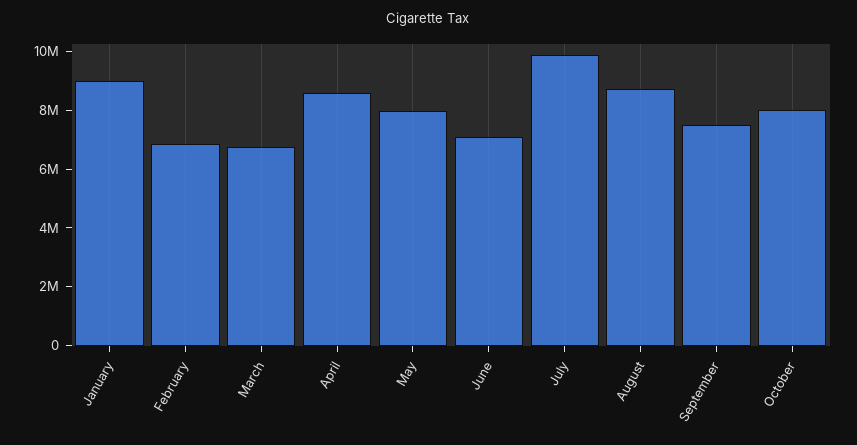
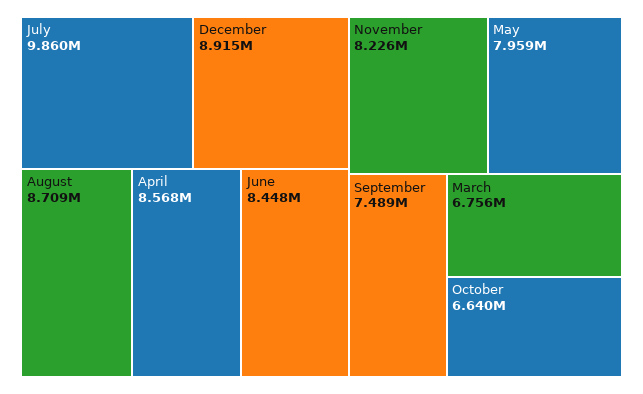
January: 9000000 -> none
February: 7000000 -> none
June: 7000000 -> 8448000
October: 8000000 -> 6640000
December: none -> 8915000
November: none -> 8226000

